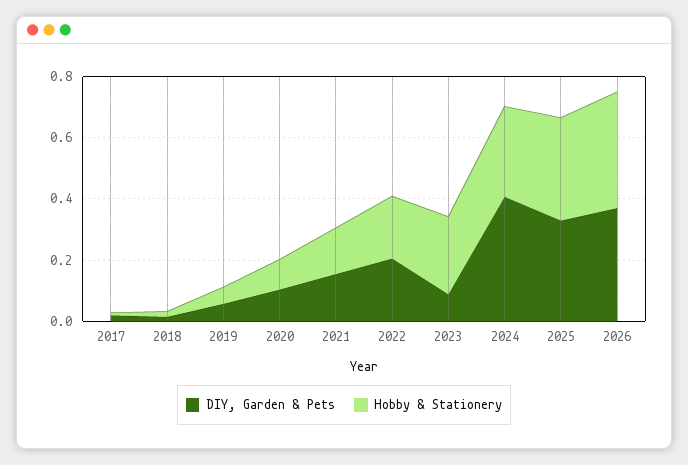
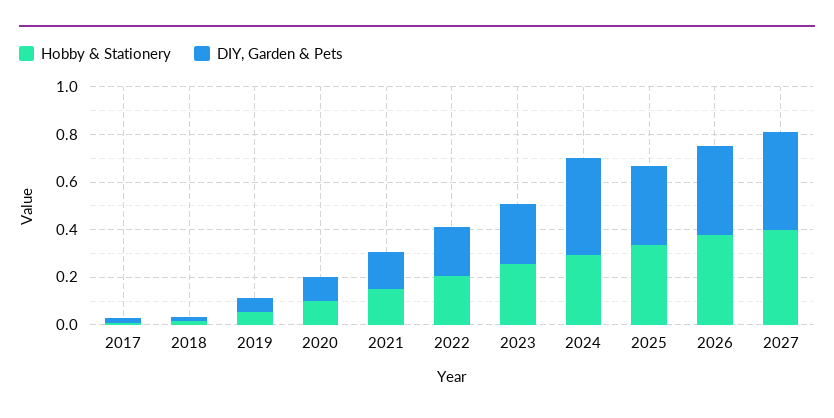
DIY, Garden & Pets, 2023: 0.1 -> 0.25
Hobby & Stationery, 2027: none -> 0.4
DIY, Garden & Pets, 2027: none -> 0.4

